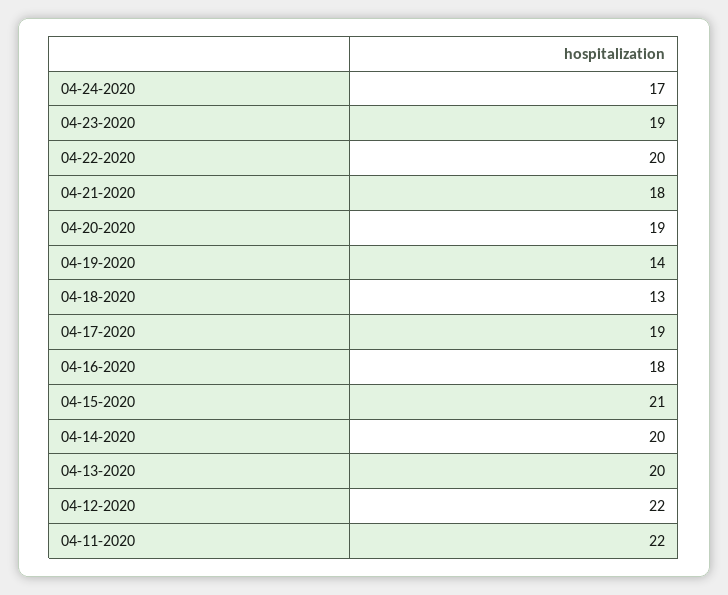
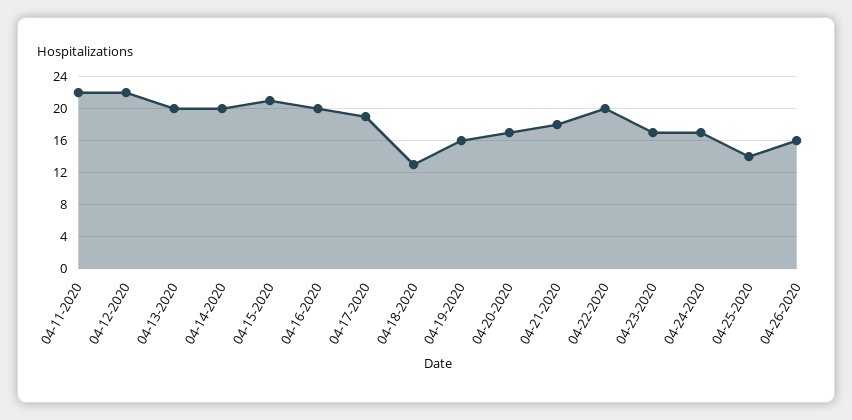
04-23-2020: 19 -> 17
04-20-2020: 19 -> 17
04-19-2020: 14 -> 16
04-16-2020: 18 -> 20
04-25-2020: none -> 14
04-26-2020: none -> 16

